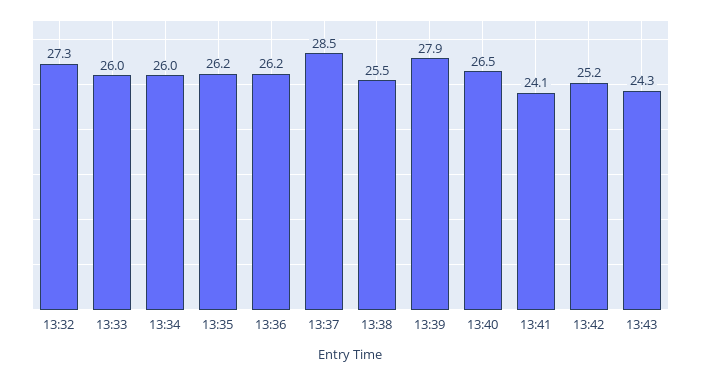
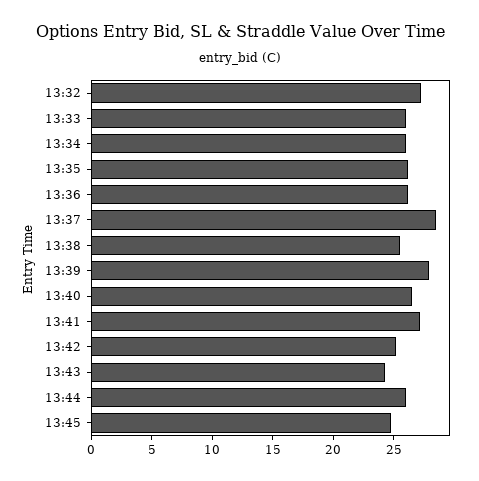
13:41: 24.1 -> 27
13:44: none -> 26
13:45: none -> 25

